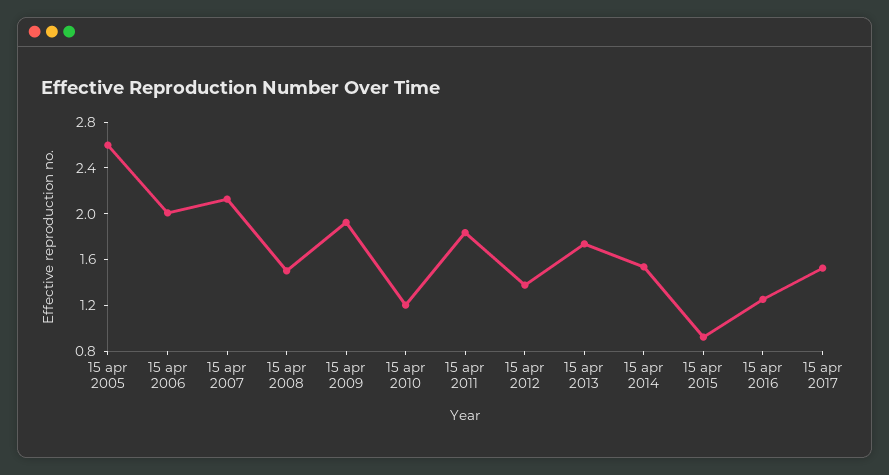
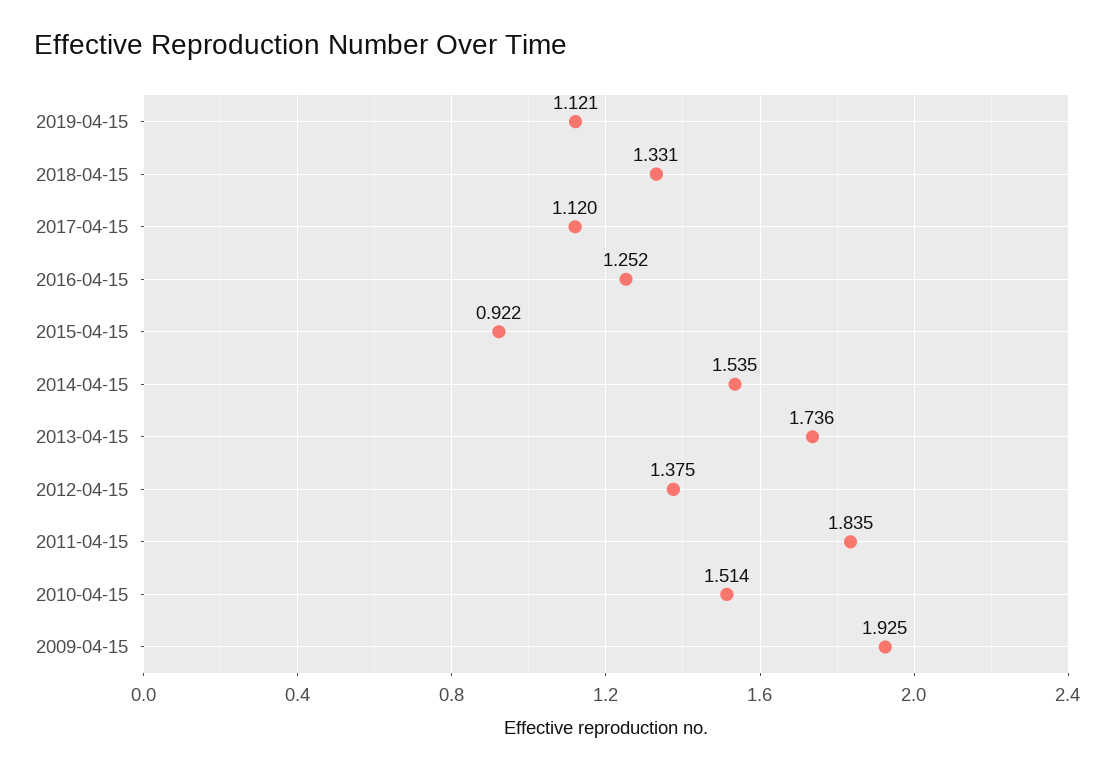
15 apr 2005: 2.6 -> none
15 apr 2006: 2 -> none
15 apr 2007: 2.1 -> none
15 apr 2008: 1.5 -> none
15 apr 2010: 1.2 -> 1.514
15 apr 2017: 1.5 -> 1.12
2019-04-15: none -> 1.121
2018-04-15: none -> 1.331

